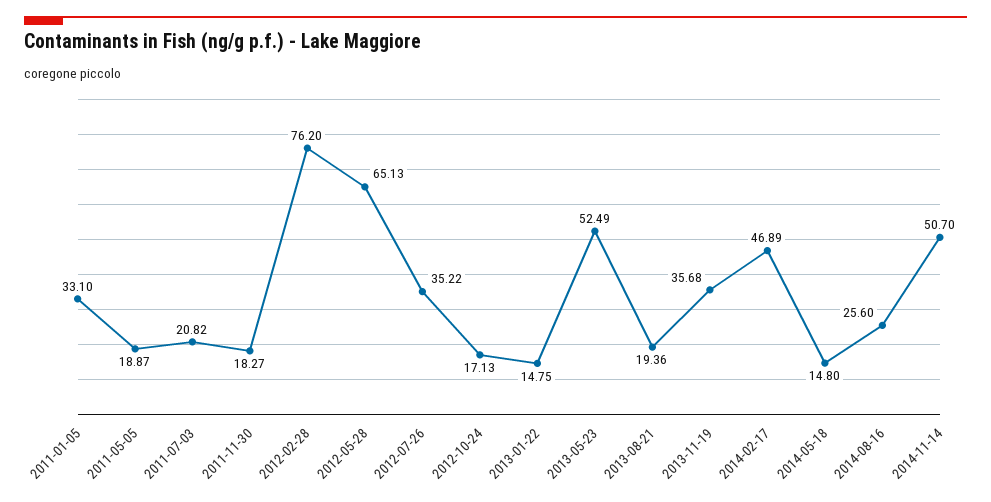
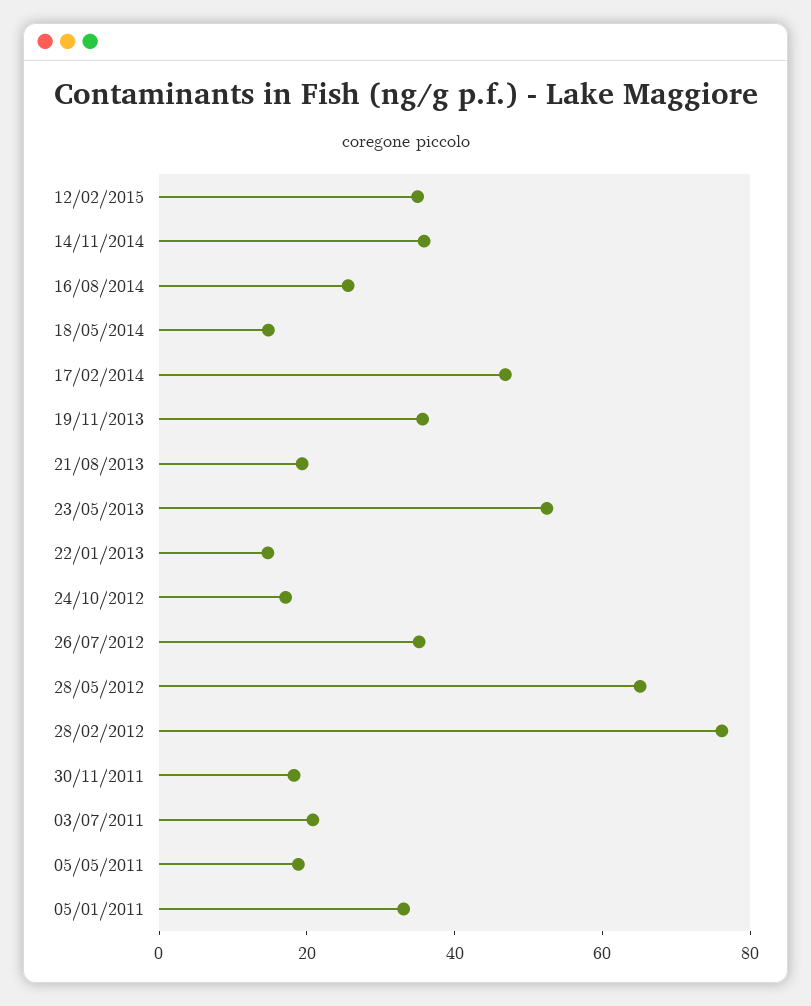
2014-11-14: 50.7 -> 35
12/02/2015: none -> 35

